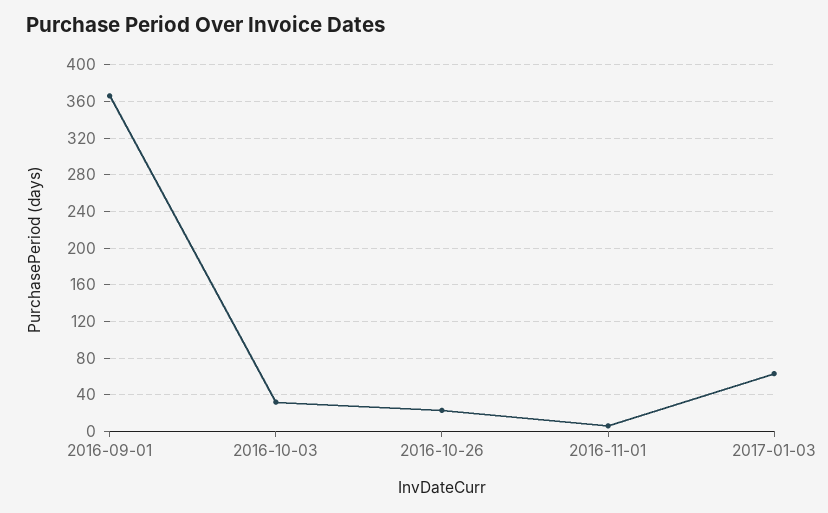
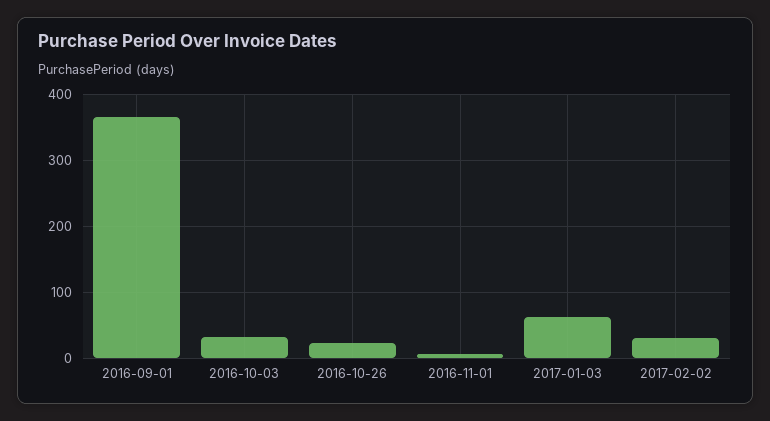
2017-02-02: none -> 30

